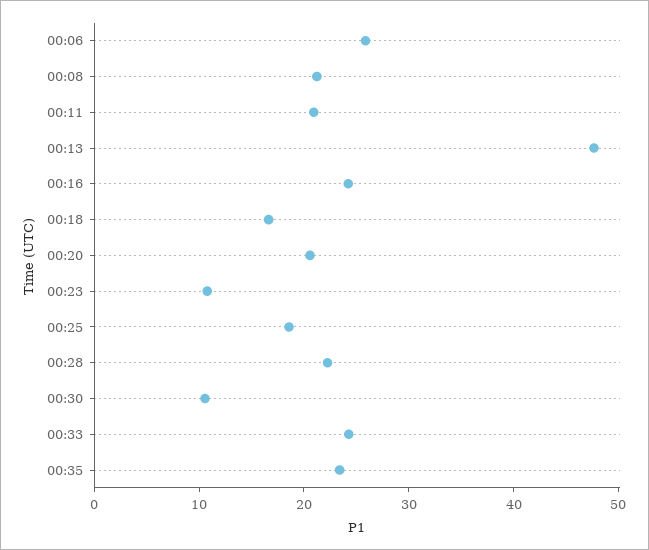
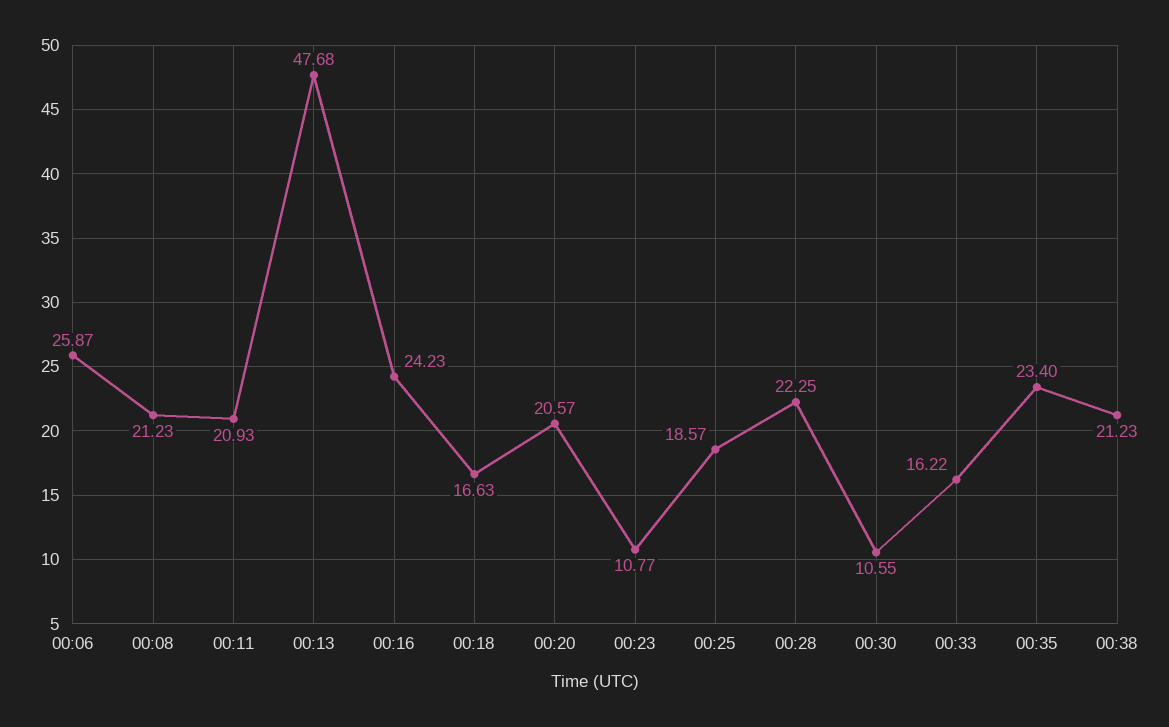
00:33: 24 -> 16.22
00:38: none -> 21.23

